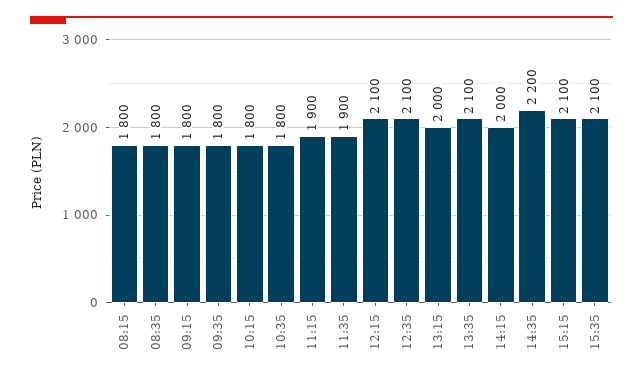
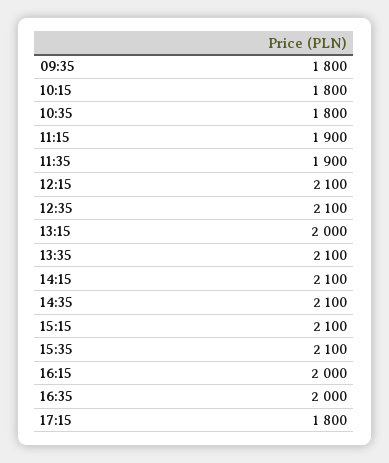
08:15: 1800 -> none
08:35: 1800 -> none
09:15: 1800 -> none
14:15: 2000 -> 2100
14:35: 2200 -> 2100
16:15: none -> 2000
16:35: none -> 2000
17:15: none -> 1800

